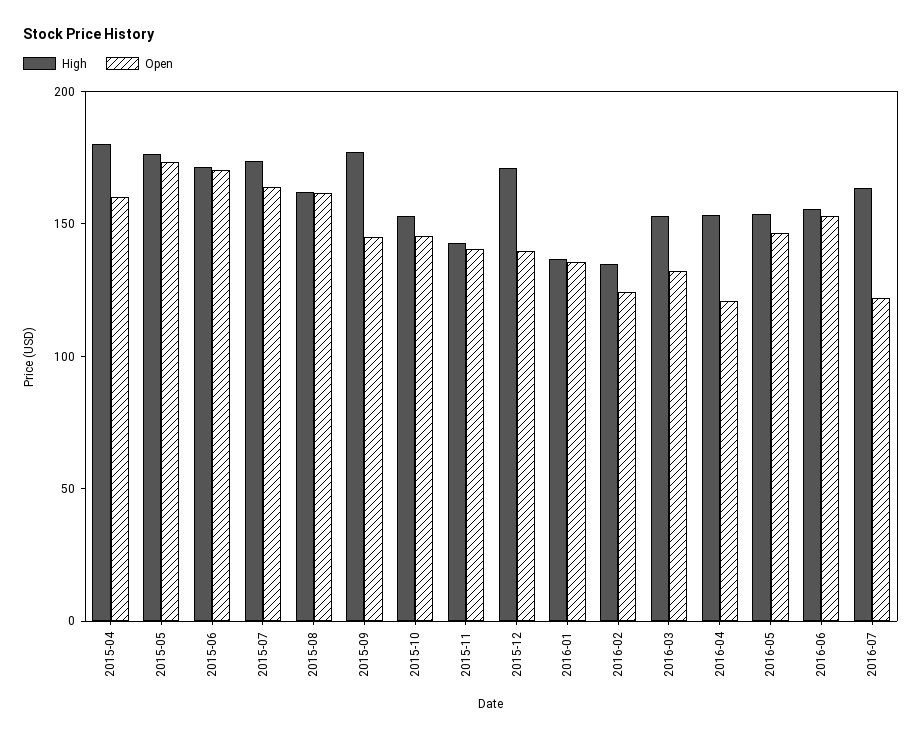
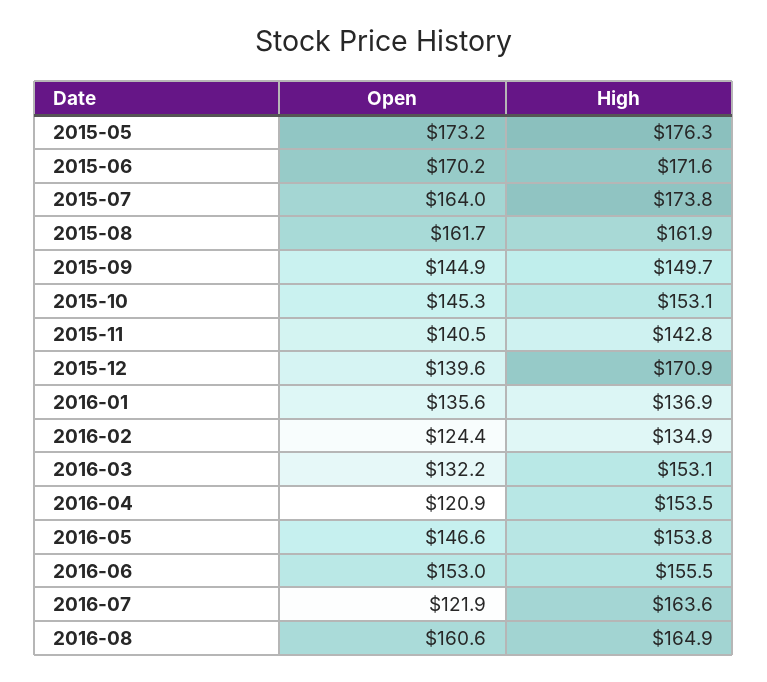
High, 2015-04: 180 -> none
Open, 2015-04: 160 -> none
High, 2015-09: 180 -> 149.7
Open, 2016-08: none -> 160.6
High, 2016-08: none -> 164.9

